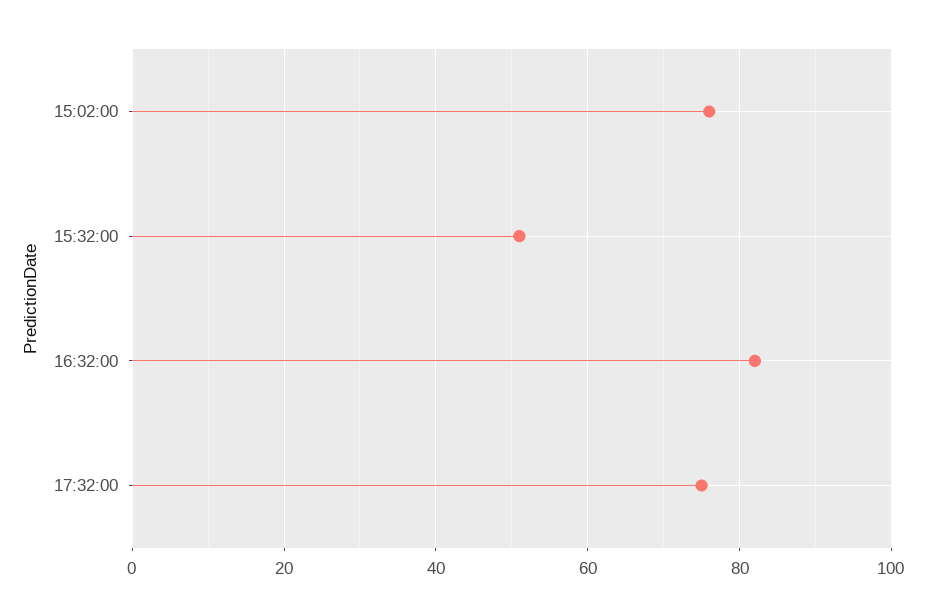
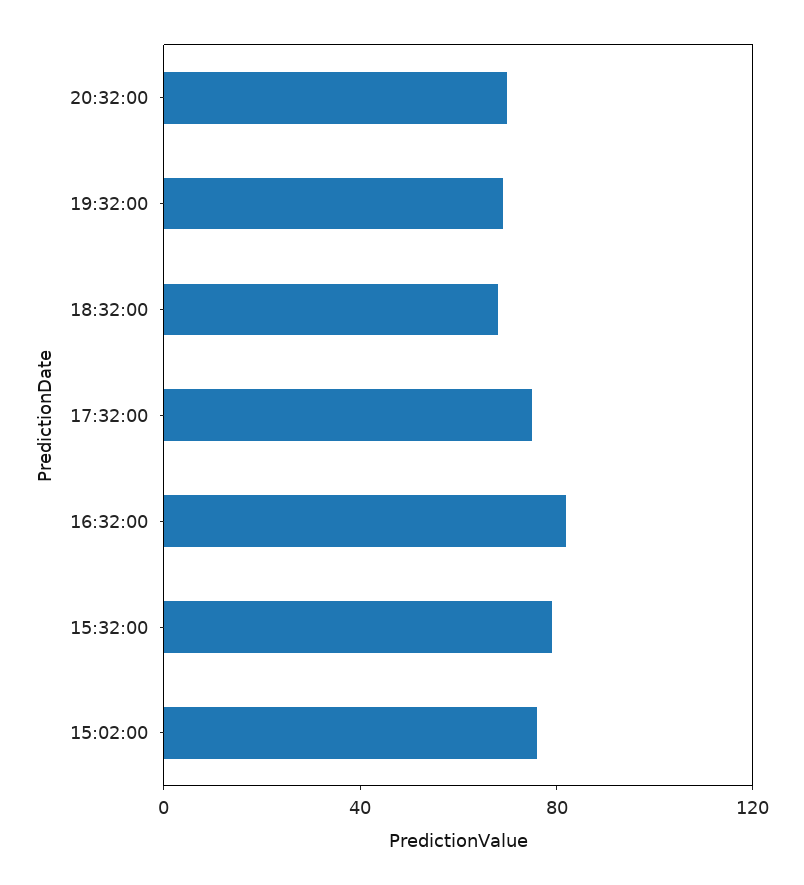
15:32:00: 50 -> 80
20:32:00: none -> 70
19:32:00: none -> 70
18:32:00: none -> 70

